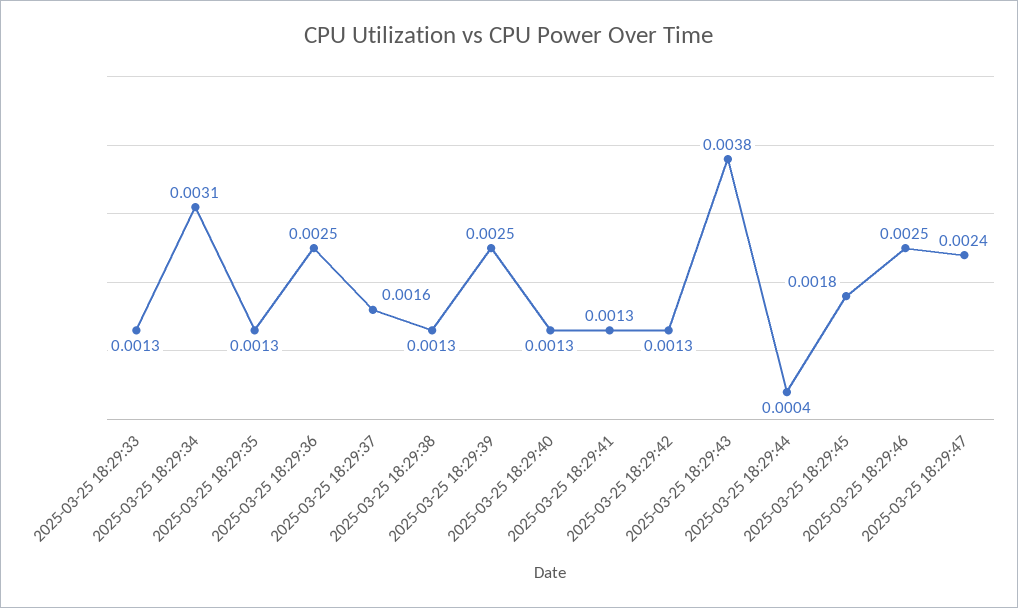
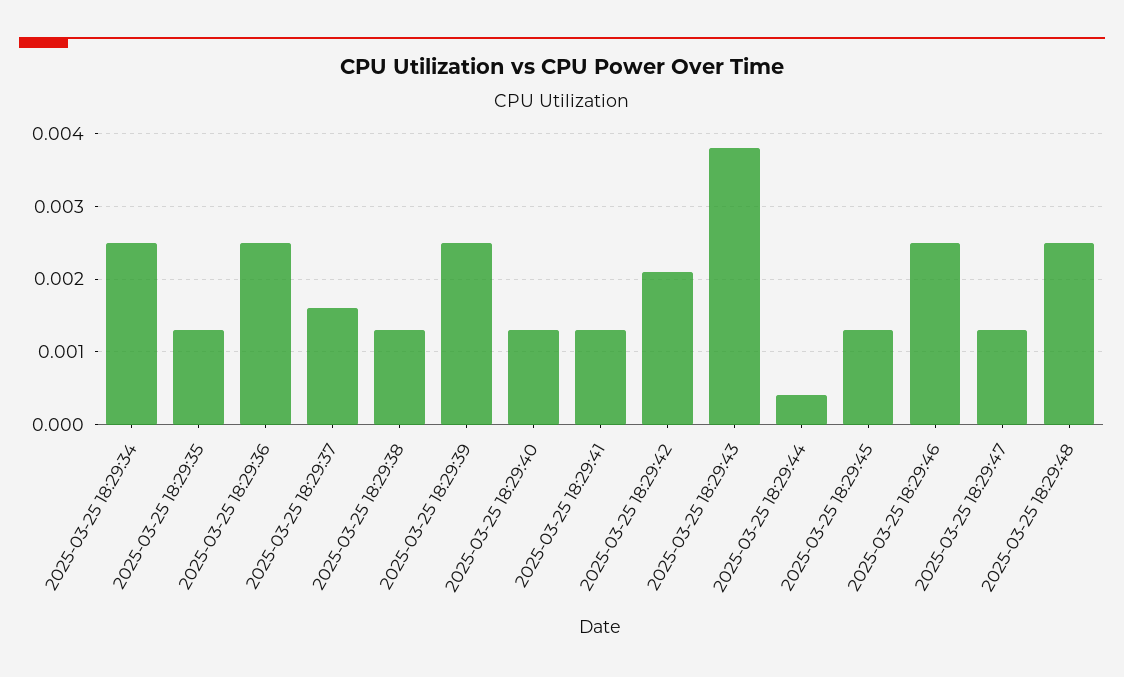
2025-03-25 18:29:33: 0.0013 -> none
2025-03-25 18:29:34: 0.0031 -> 0.0025
2025-03-25 18:29:42: 0.0013 -> 0.0021
2025-03-25 18:29:45: 0.0018 -> 0.0013
2025-03-25 18:29:47: 0.0024 -> 0.0013
2025-03-25 18:29:48: none -> 0.0025

